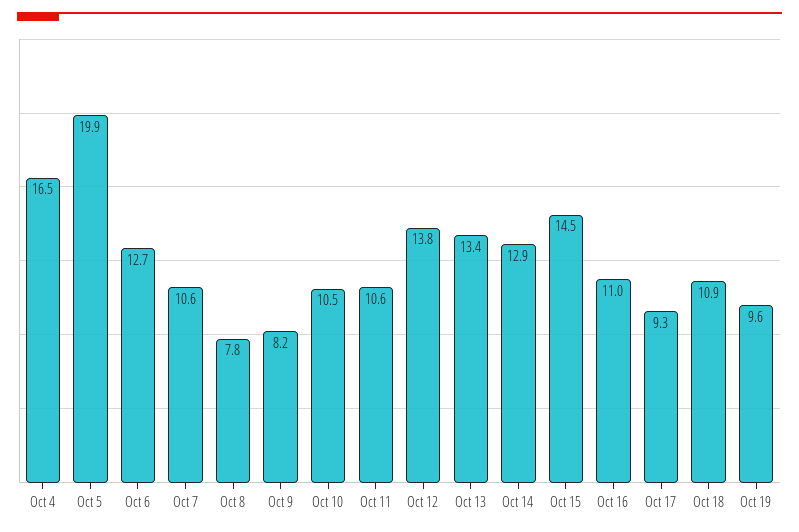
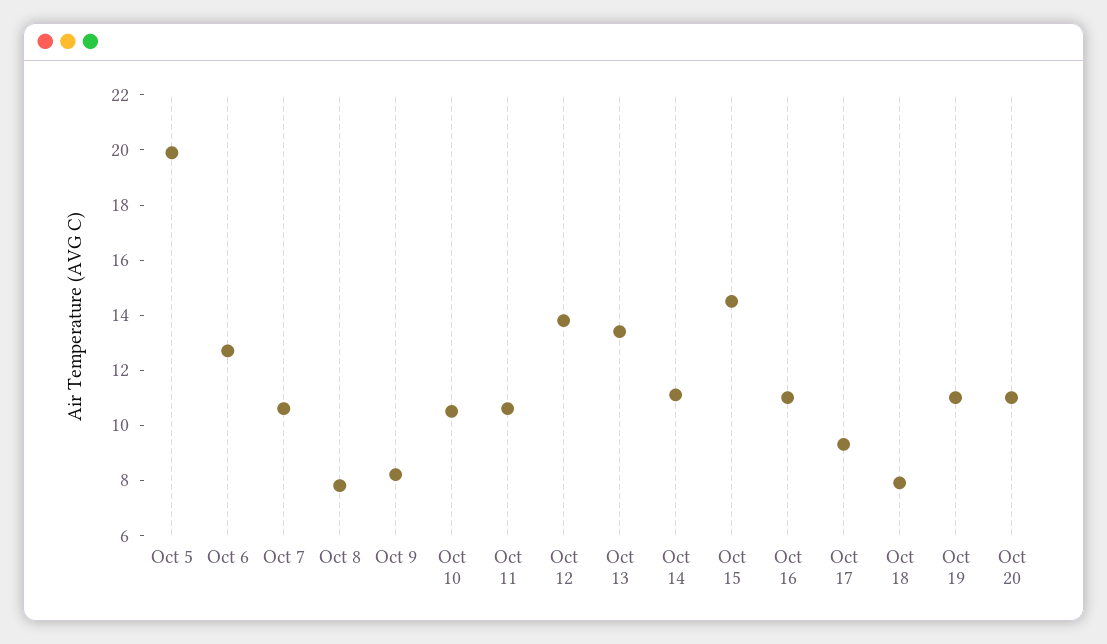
Oct 4: 16.5 -> none
Oct 14: 12.9 -> 11
Oct 18: 10.9 -> 8
Oct 19: 9.6 -> 11
Oct 20: none -> 11

